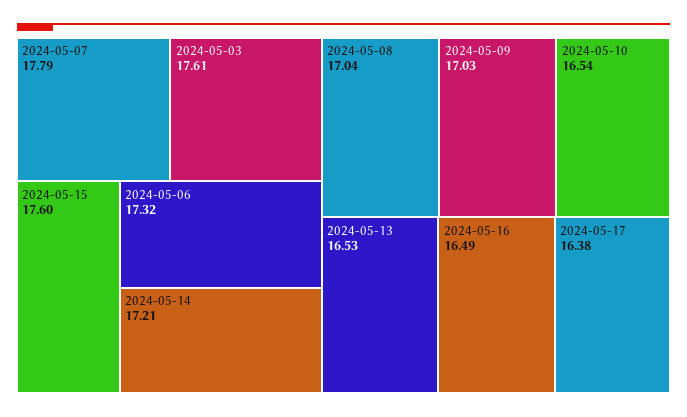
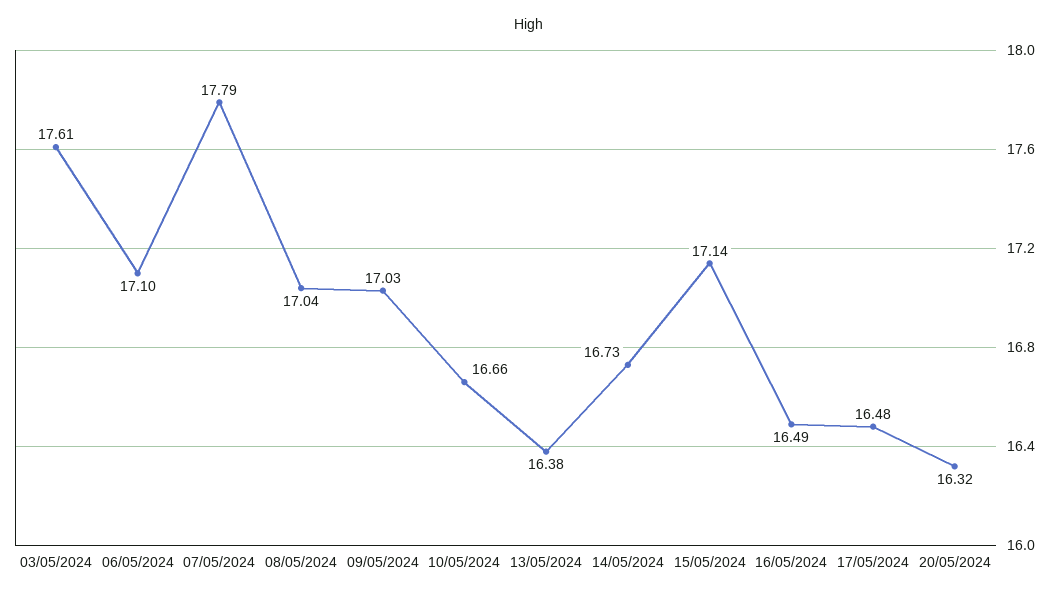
2024-05-15: 17.6 -> 17.14
2024-05-06: 17.32 -> 17.1
2024-05-14: 17.21 -> 16.73
2024-05-10: 16.54 -> 16.66
2024-05-13: 16.53 -> 16.38
2024-05-17: 16.38 -> 16.48
20/05/2024: none -> 16.32

